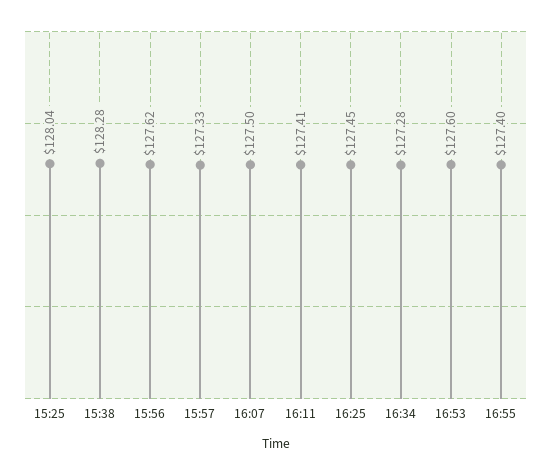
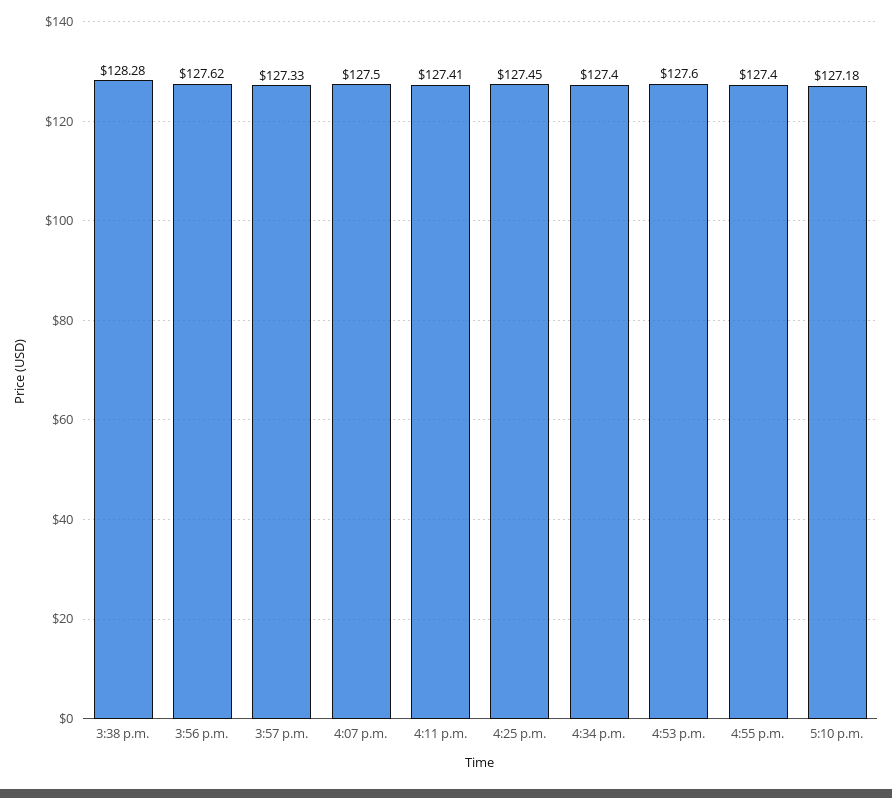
15:25: 128.04 -> none
16:34: 127.28 -> 127.4
5:10 p.m.: none -> 127.18

